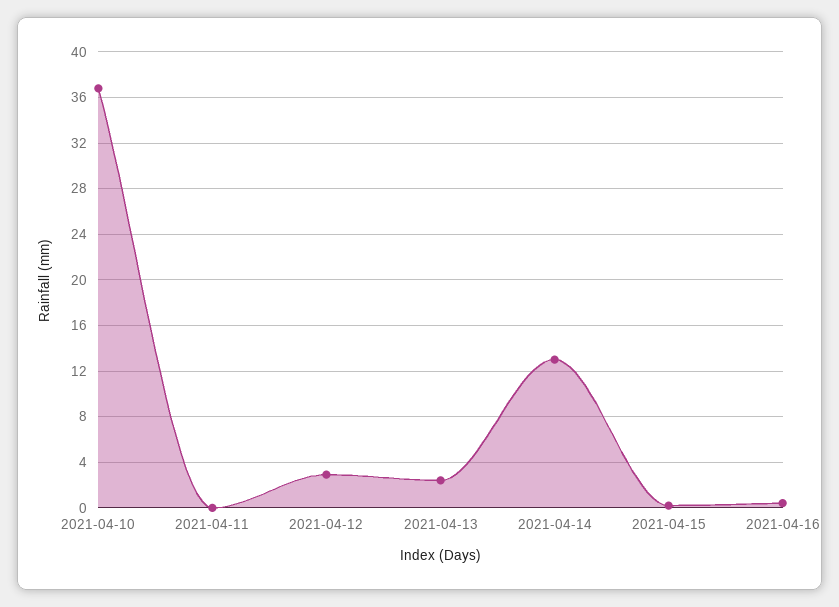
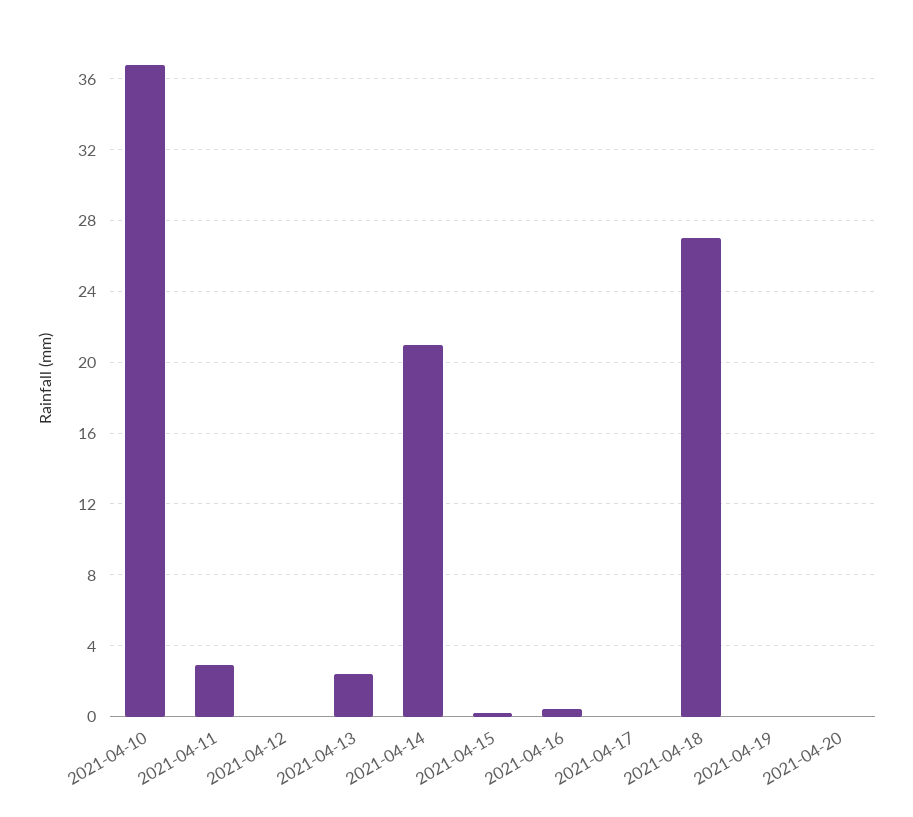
2021-04-11: 0 -> 3
2021-04-12: 3 -> 0
2021-04-14: 13 -> 21
2021-04-17: none -> 0
2021-04-18: none -> 27
2021-04-19: none -> 0
2021-04-20: none -> 0

